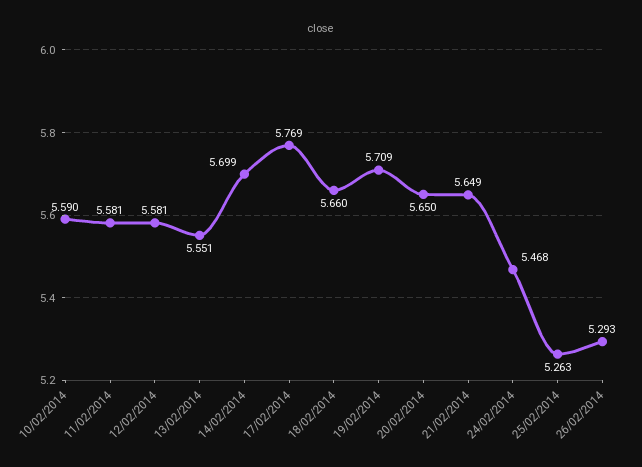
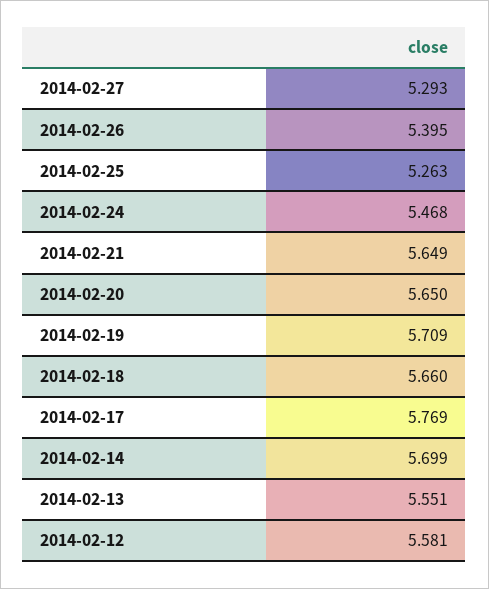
10/02/2014: 5.59 -> none
11/02/2014: 5.581 -> none
26/02/2014: 5.293 -> 5.395
2014-02-27: none -> 5.293

